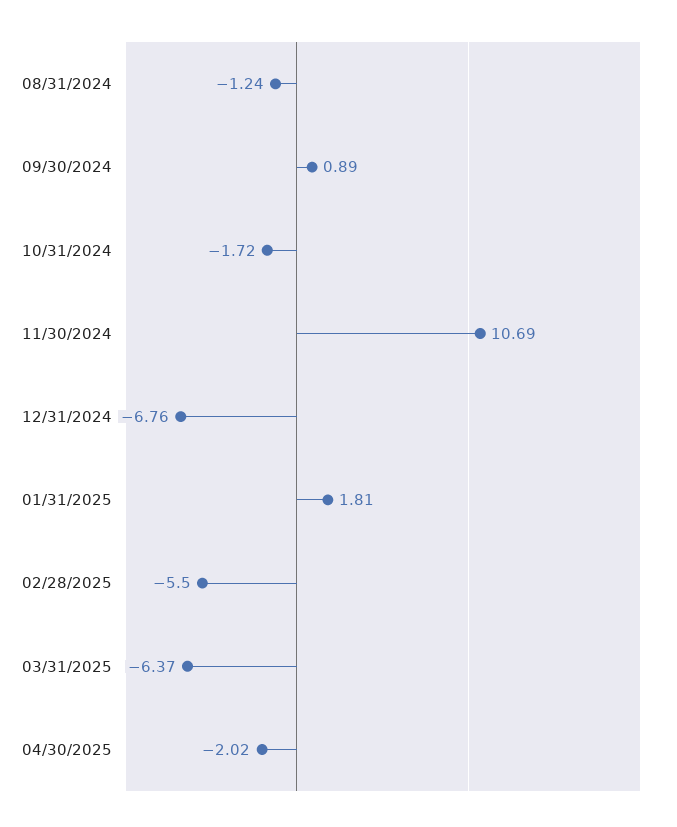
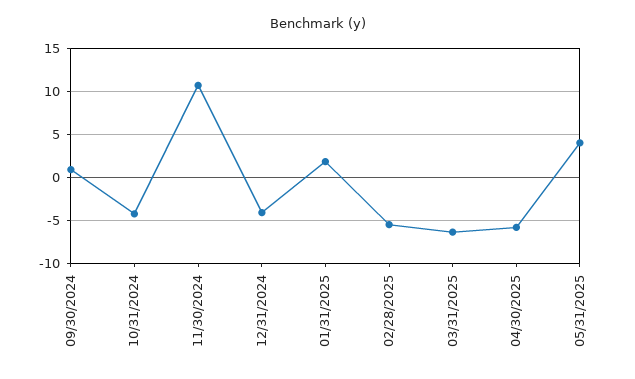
08/31/2024: -1.24 -> none
10/31/2024: -1.72 -> -4
12/31/2024: -6.76 -> -4
04/30/2025: -2.02 -> -6
05/31/2025: none -> 4

